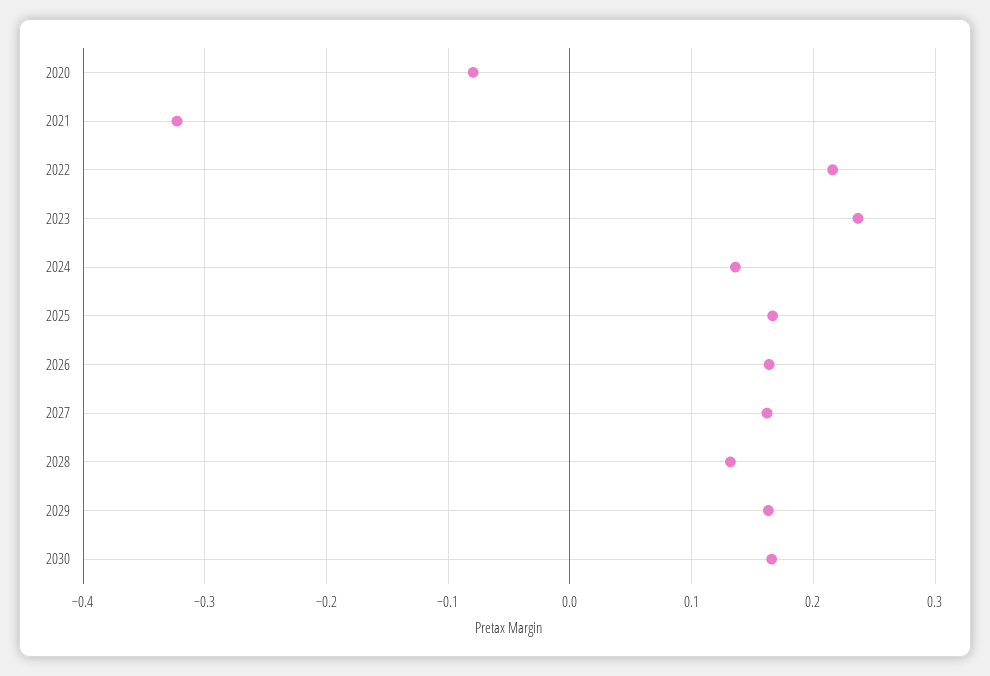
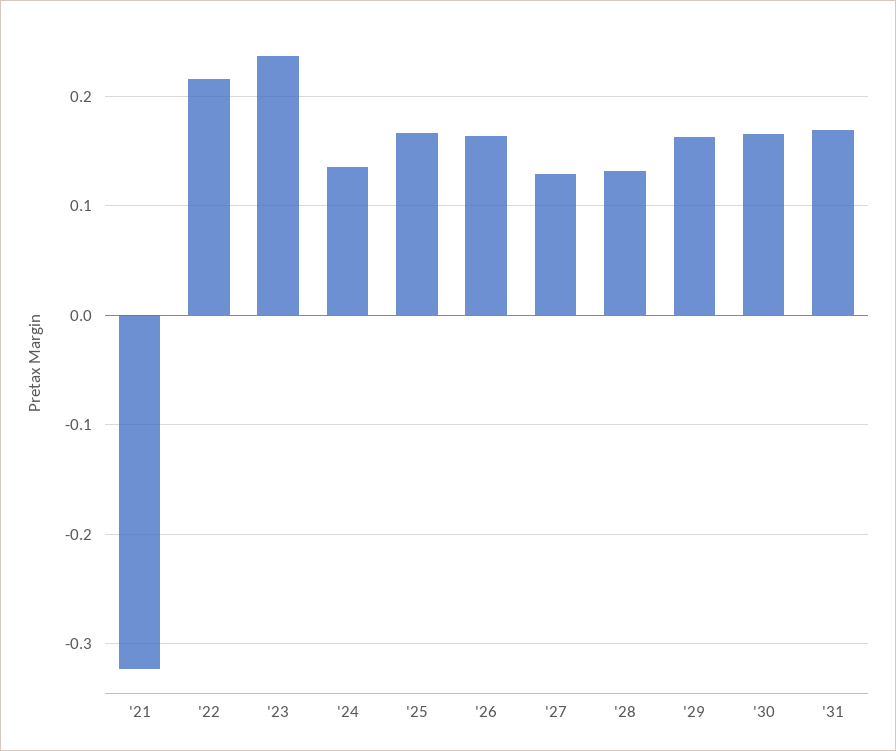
2020: -0.08 -> none
2027: 0.16 -> 0.13
'31: none -> 0.17

